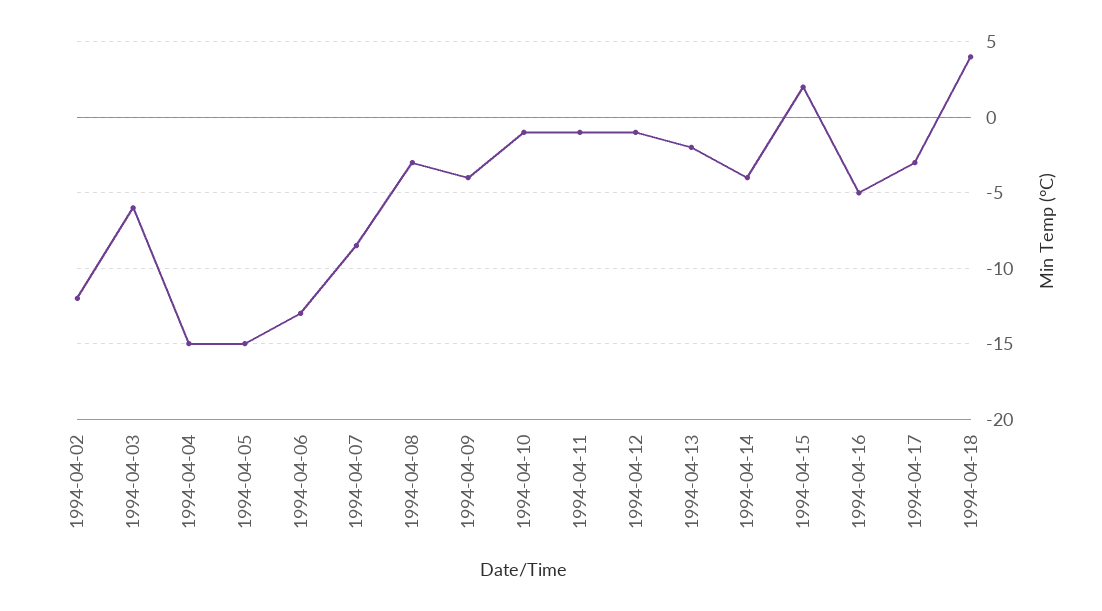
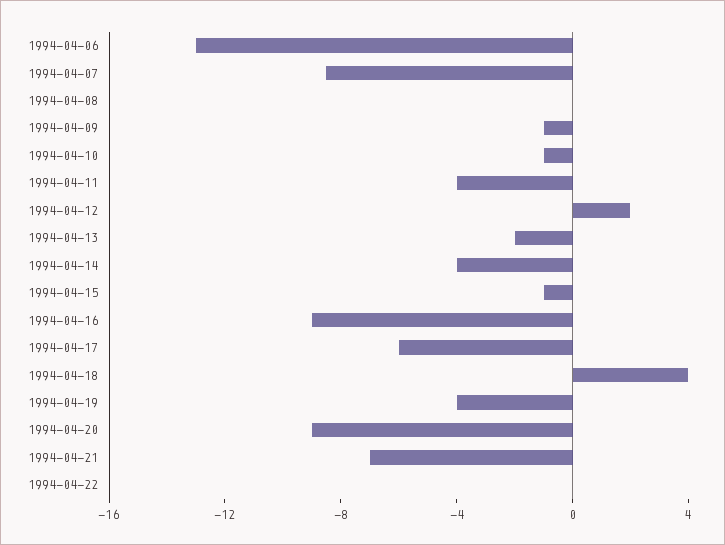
1994-04-02: -12 -> none
1994-04-03: -6 -> none
1994-04-04: -15 -> none
1994-04-05: -15 -> none
1994-04-08: -3 -> 0
1994-04-09: -4 -> -1
1994-04-11: -1 -> -4
1994-04-12: -1 -> 2
1994-04-15: 2 -> -1
1994-04-16: -5 -> -9
1994-04-17: -3 -> -6
1994-04-19: none -> -4
1994-04-20: none -> -9
1994-04-21: none -> -7
1994-04-22: none -> 0

